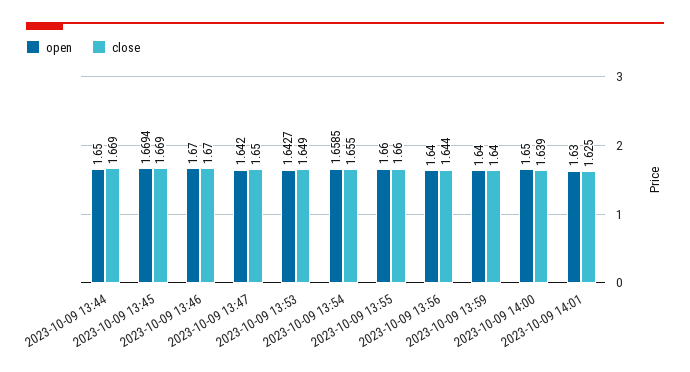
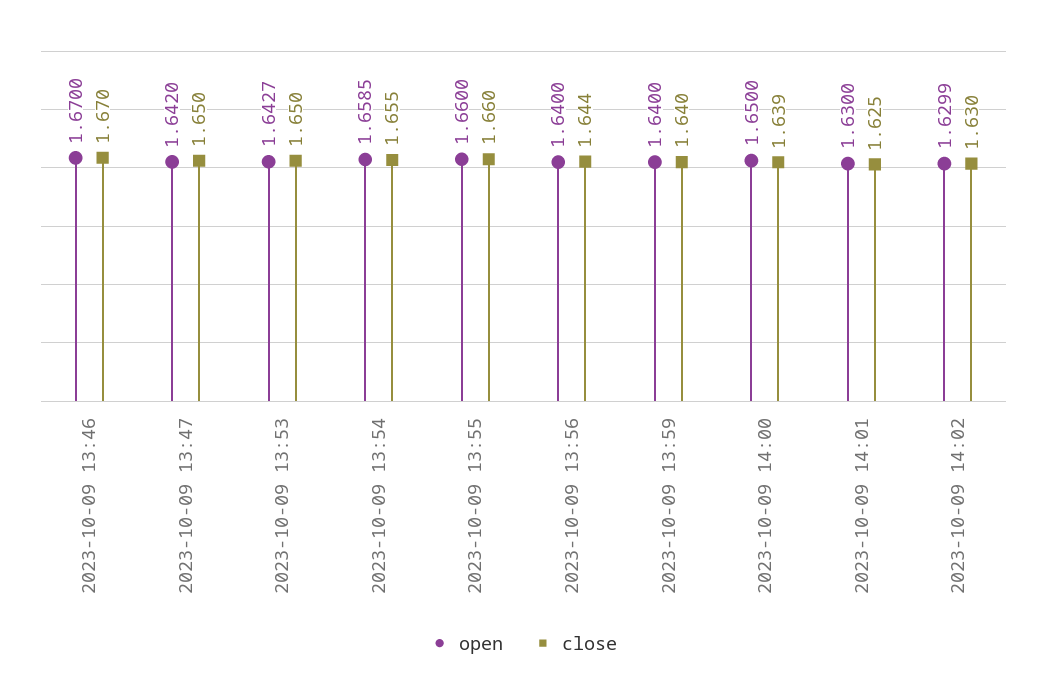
open, 2023-10-09 13:44: 1.65 -> none
close, 2023-10-09 13:44: 1.669 -> none
open, 2023-10-09 13:45: 1.6694 -> none
close, 2023-10-09 13:45: 1.669 -> none
close, 2023-10-09 13:53: 1.649 -> 1.65
open, 2023-10-09 14:02: none -> 1.6299
close, 2023-10-09 14:02: none -> 1.63

